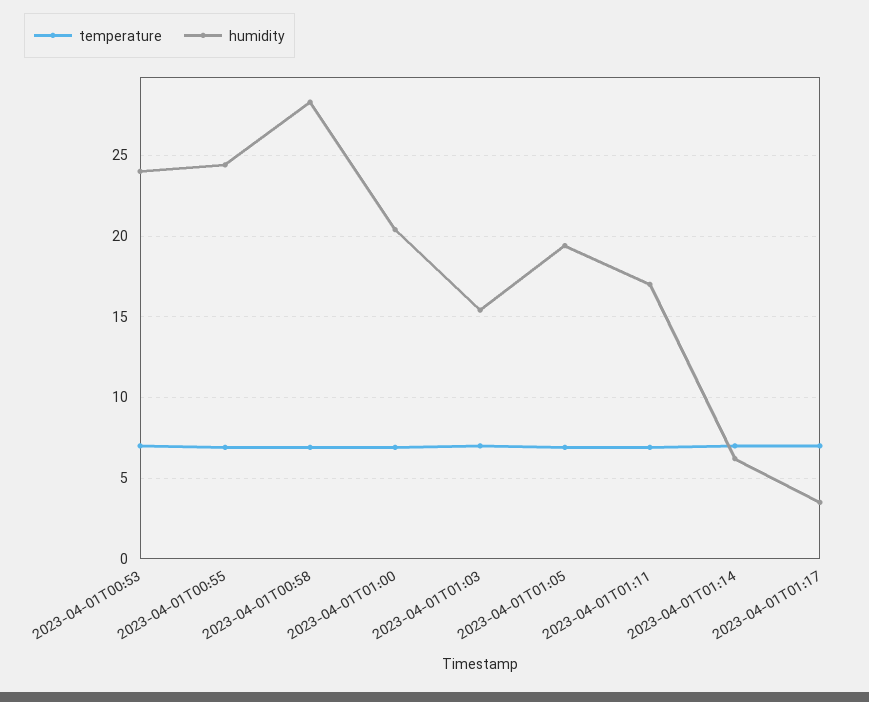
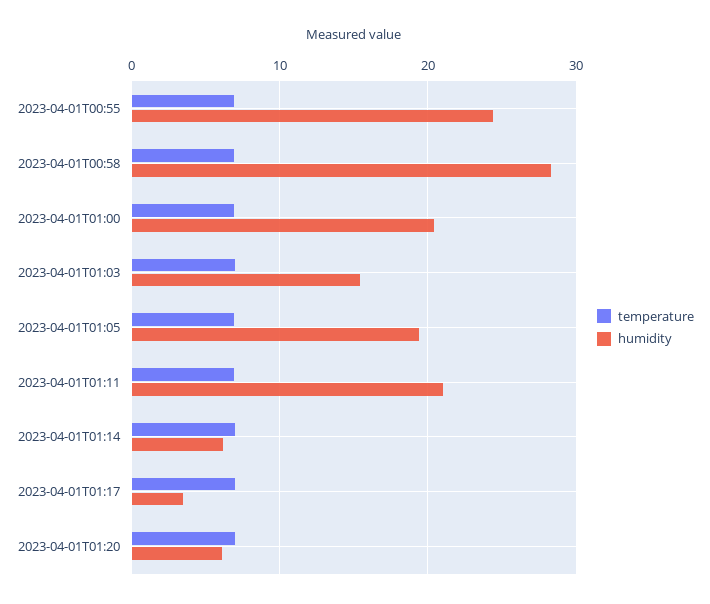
temperature, 2023-04-01T00:53: 7 -> none
humidity, 2023-04-01T00:53: 24 -> none
humidity, 2023-04-01T01:11: 17 -> 21
temperature, 2023-04-01T01:20: none -> 7
humidity, 2023-04-01T01:20: none -> 6

